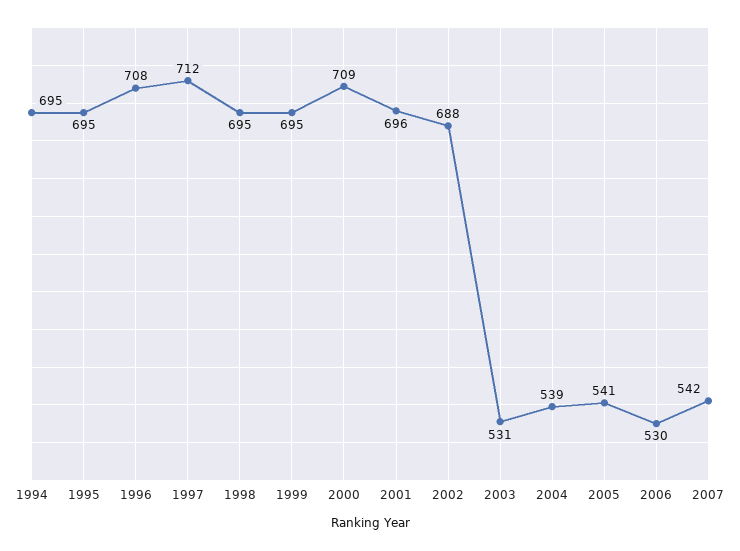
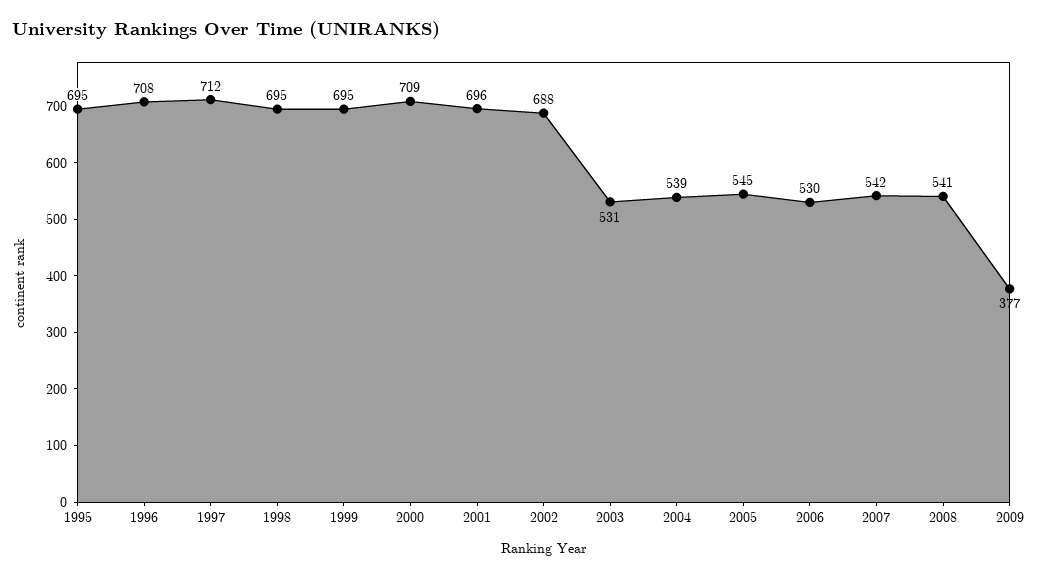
1994: 695 -> none
2005: 541 -> 545
2008: none -> 541
2009: none -> 377

